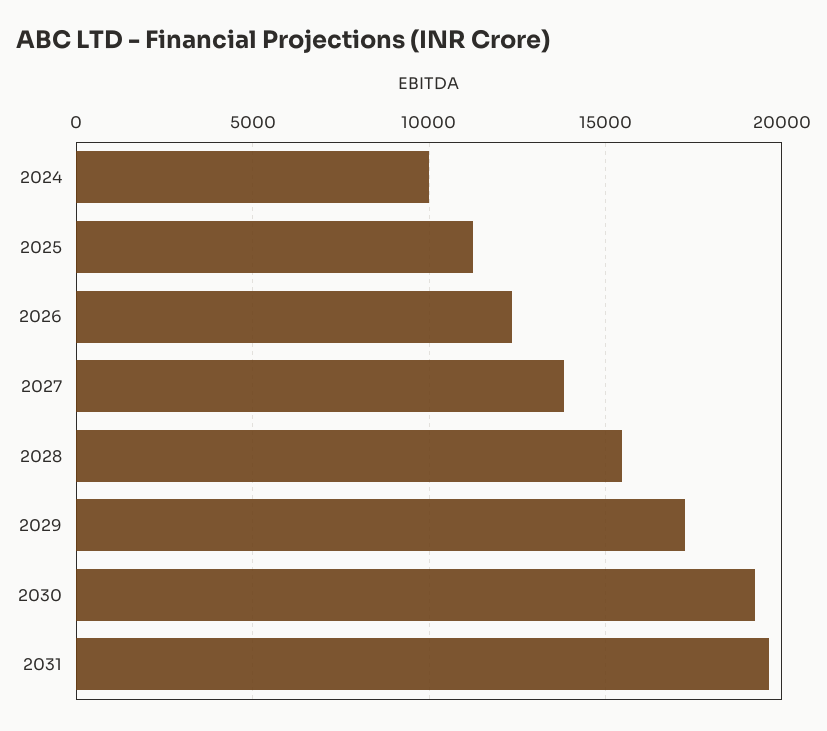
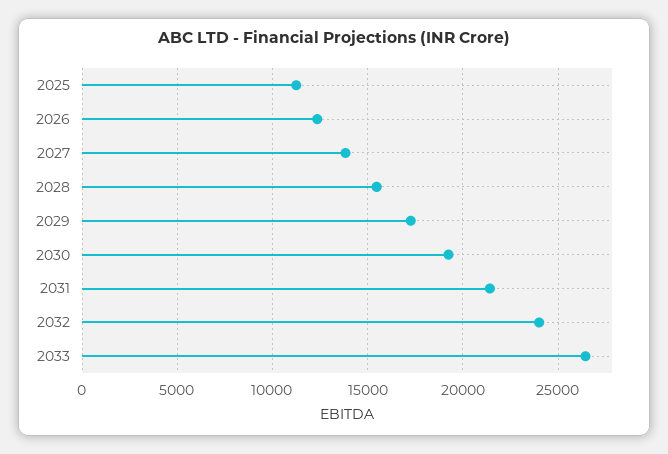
2024: 10000 -> none
2031: 19500 -> 21500
2032: none -> 24000
2033: none -> 26500

